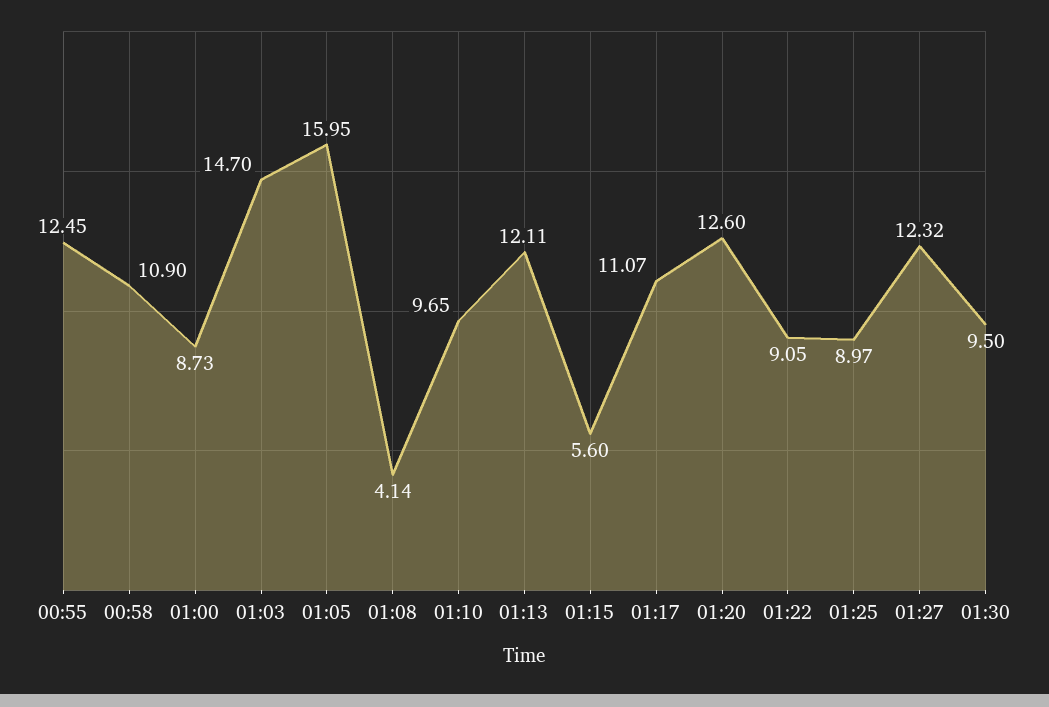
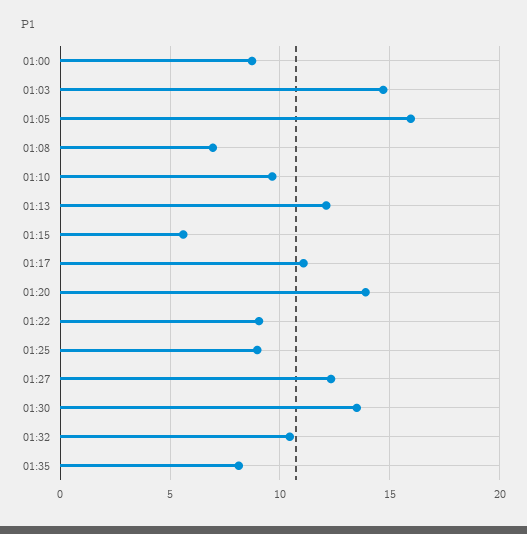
00:55: 12.45 -> none
00:58: 10.9 -> none
01:08: 4.14 -> 7
01:20: 12.6 -> 14
01:30: 9.5 -> 13.5
01:32: none -> 10.5
01:35: none -> 8

